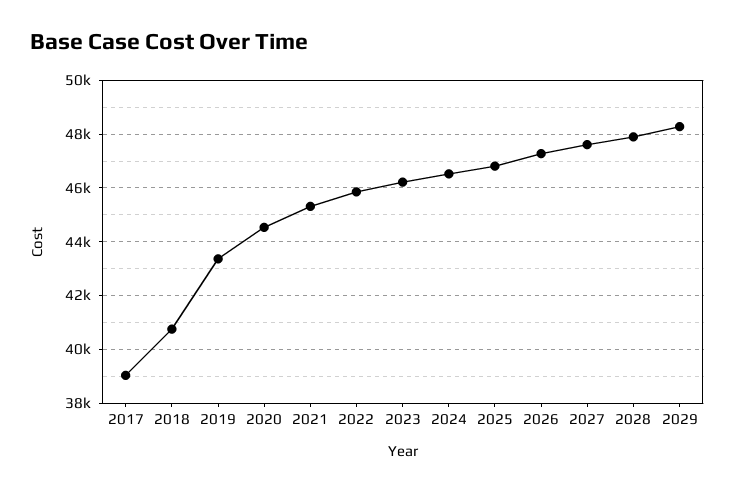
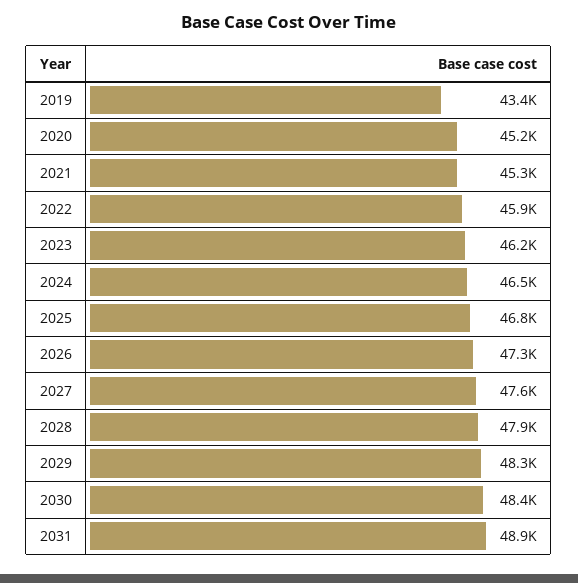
2017: 39000 -> none
2018: 40750 -> none
2020: 44500 -> 45200
2030: none -> 48400
2031: none -> 48900

